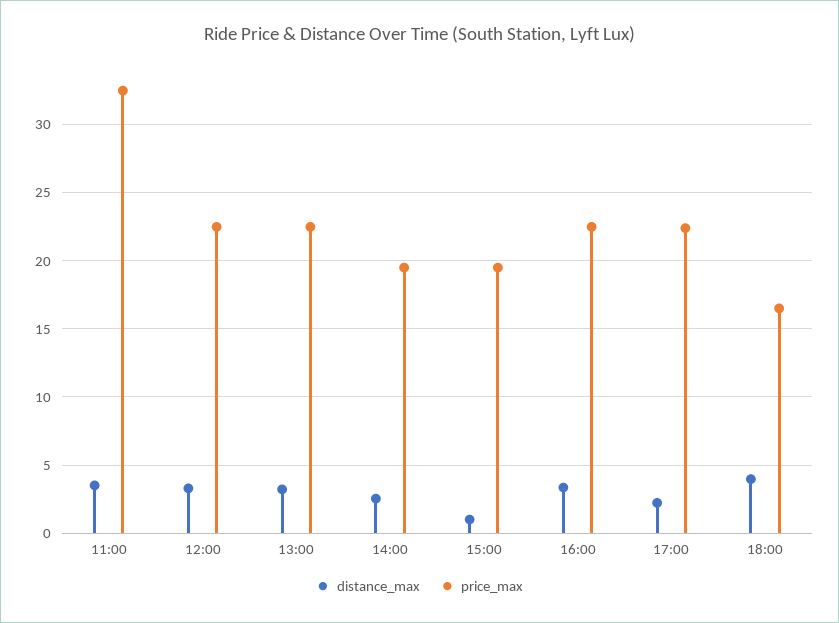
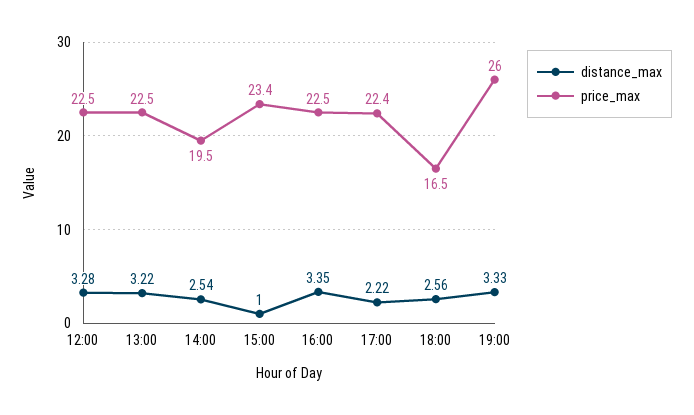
distance_max, 11:00: 3.5 -> none
price_max, 11:00: 32.5 -> none
price_max, 15:00: 19.5 -> 23.4
distance_max, 18:00: 4 -> 2.56
distance_max, 19:00: none -> 3.33
price_max, 19:00: none -> 26

